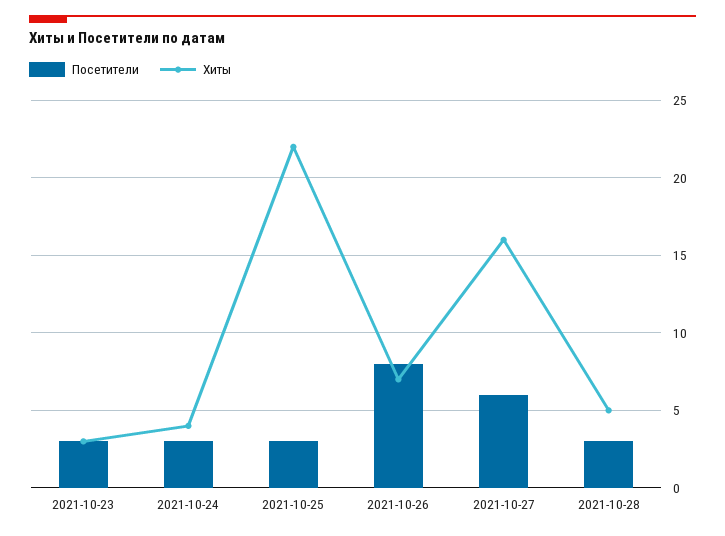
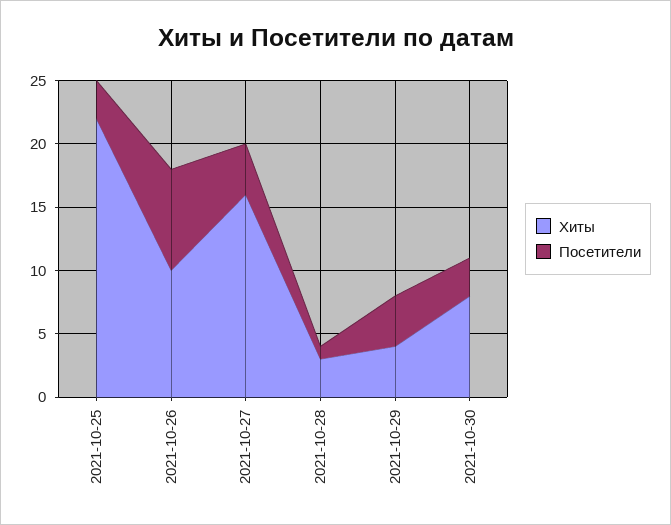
Посетители, 2021-10-23: 3 -> none
Хиты, 2021-10-23: 3 -> none
Посетители, 2021-10-24: 3 -> none
Хиты, 2021-10-24: 4 -> none
Хиты, 2021-10-26: 7 -> 10
Посетители, 2021-10-27: 6 -> 4
Посетители, 2021-10-28: 3 -> 1
Хиты, 2021-10-28: 5 -> 3
Хиты, 2021-10-29: none -> 4
Посетители, 2021-10-29: none -> 4
Хиты, 2021-10-30: none -> 8
Посетители, 2021-10-30: none -> 3

